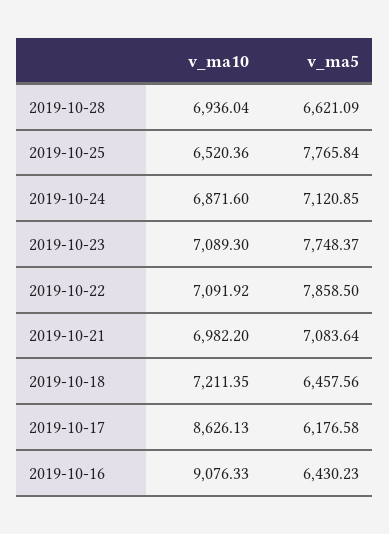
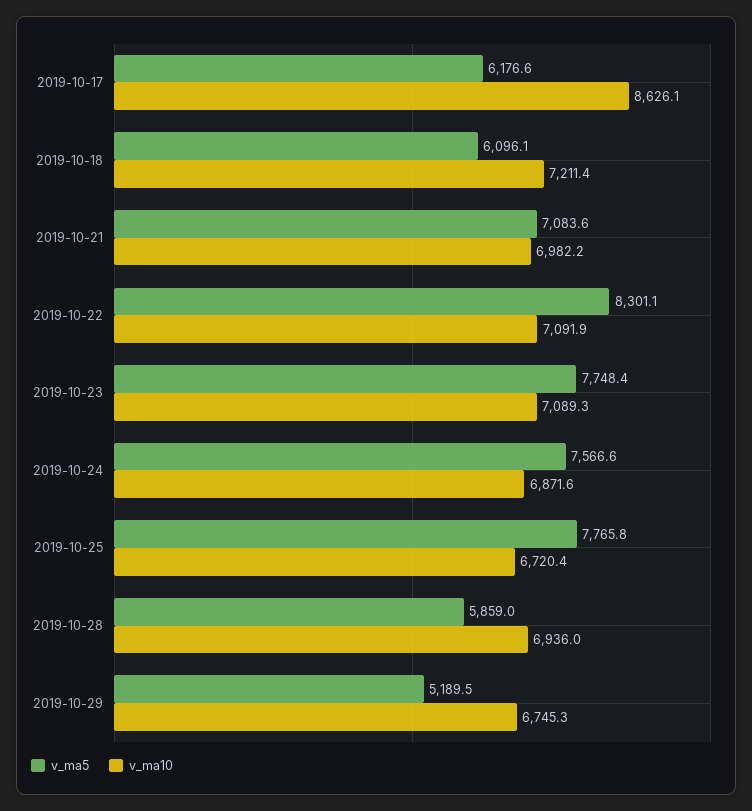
v_ma5, 2019-10-28: 6621.09 -> 5859
v_ma10, 2019-10-25: 6520.36 -> 6720.4
v_ma5, 2019-10-24: 7120.85 -> 7566.6
v_ma5, 2019-10-22: 7858.5 -> 8301.1
v_ma5, 2019-10-18: 6457.56 -> 6096.1
v_ma10, 2019-10-16: 9076.33 -> none
v_ma5, 2019-10-16: 6430.23 -> none
v_ma5, 2019-10-29: none -> 5189.5
v_ma10, 2019-10-29: none -> 6745.3

